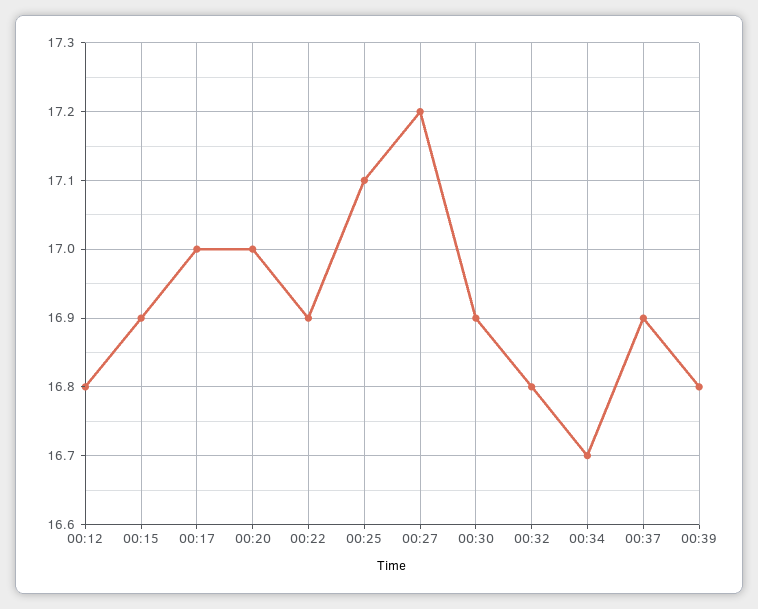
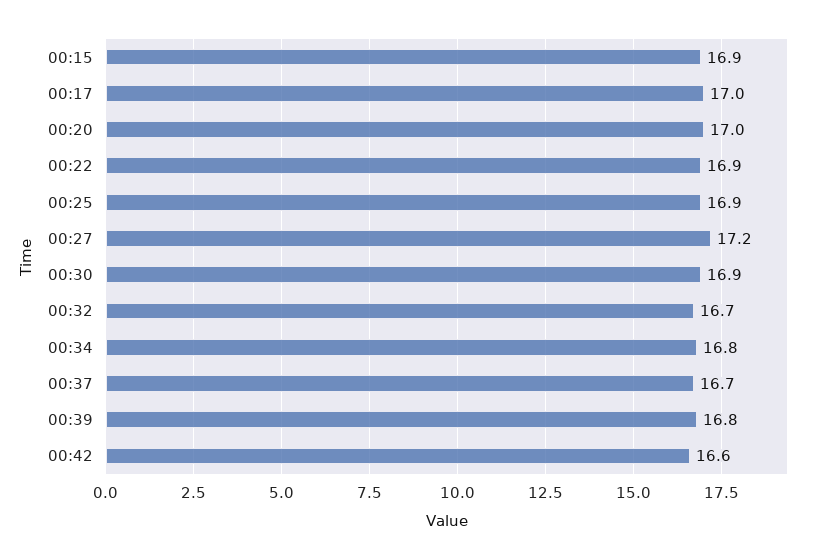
00:12: 16.8 -> none
00:25: 17.1 -> 16.9
00:32: 16.8 -> 16.7
00:34: 16.7 -> 16.8
00:37: 16.9 -> 16.7
00:42: none -> 16.6

